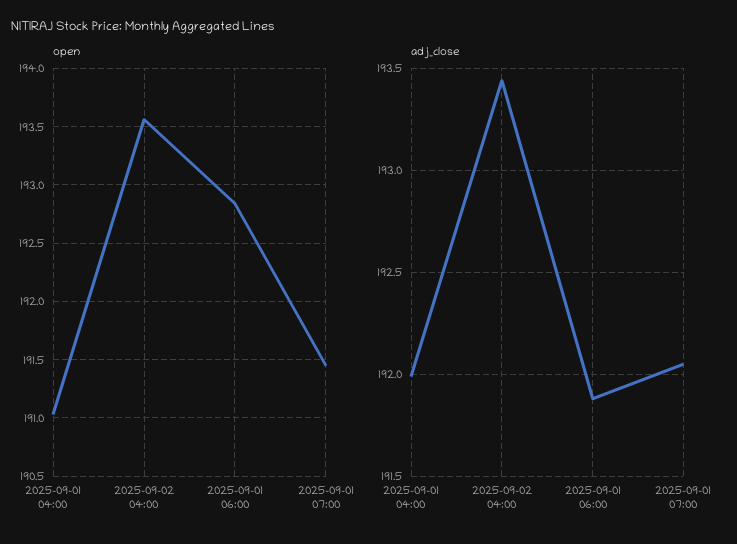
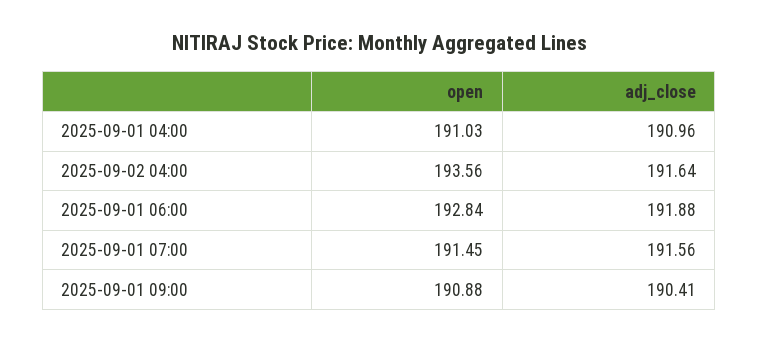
adj_close, 2025-09-01 04:00: 192 -> 190.96
adj_close, 2025-09-02 04:00: 193.45 -> 191.64
adj_close, 2025-09-01 07:00: 192.05 -> 191.56
open, 2025-09-01 09:00: none -> 190.88
adj_close, 2025-09-01 09:00: none -> 190.41

